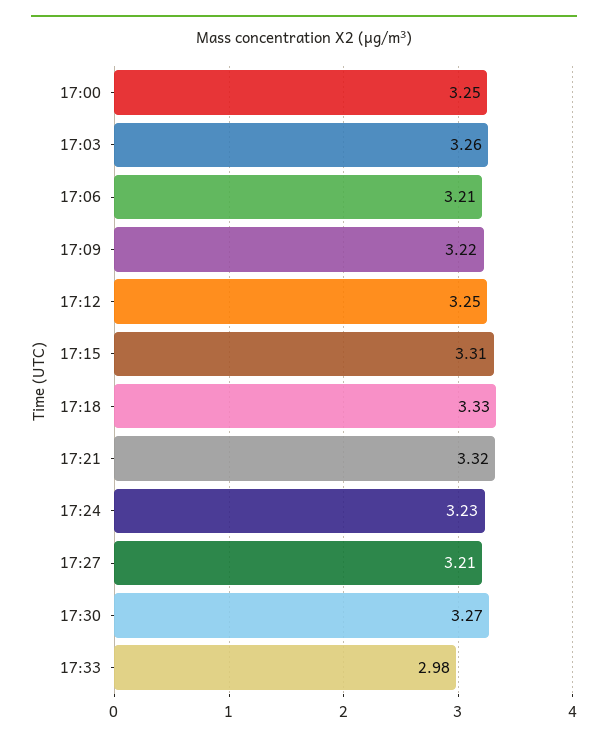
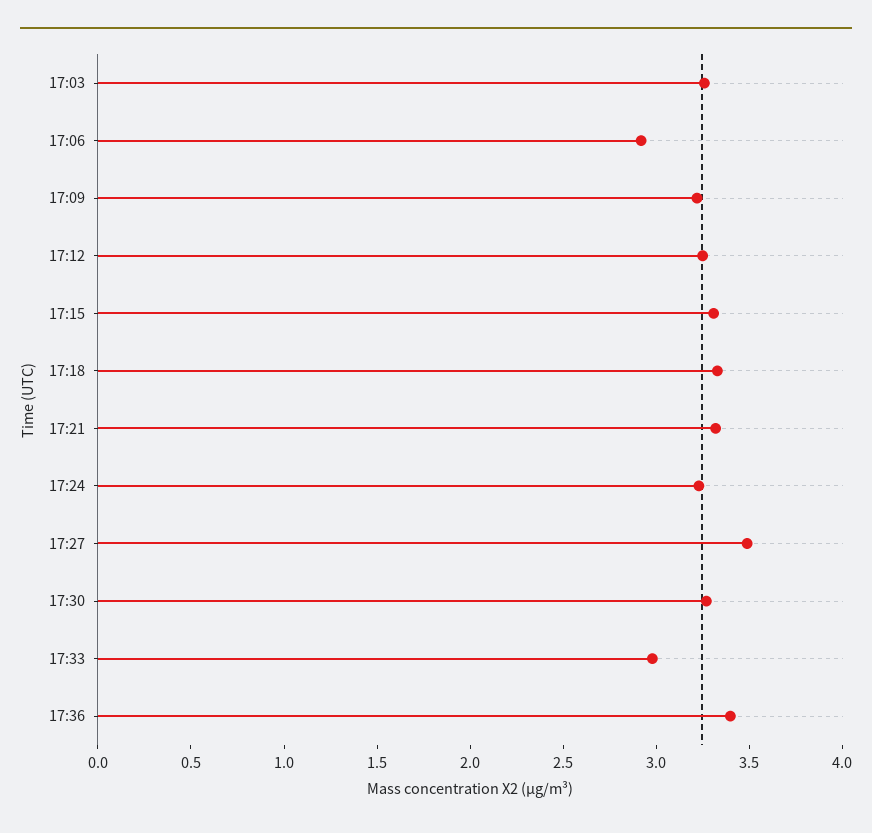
17:00: 3.25 -> none
17:06: 3.21 -> 2.9
17:27: 3.21 -> 3.5
17:36: none -> 3.4

